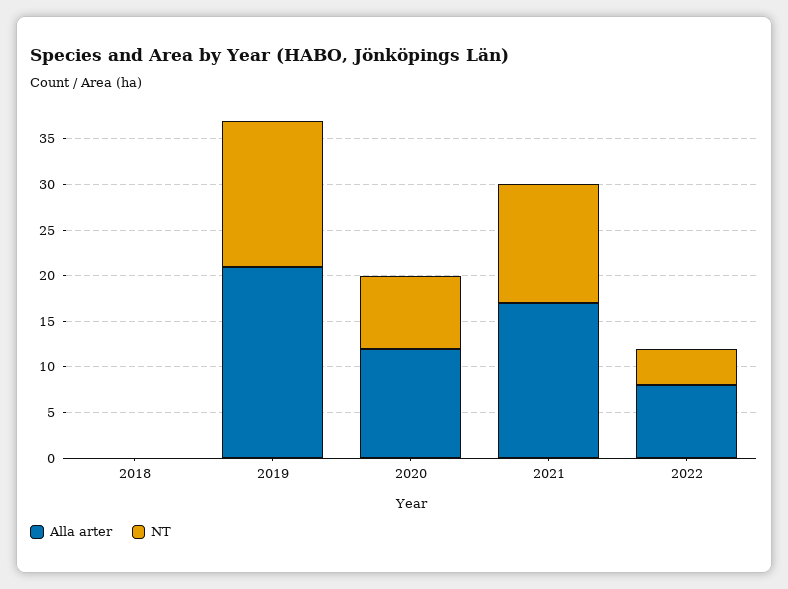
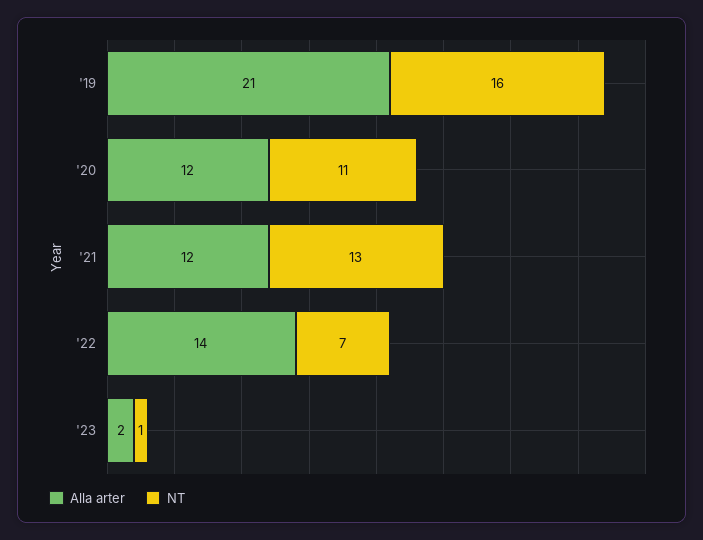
Alla arter, 2018: 0 -> none
NT, 2018: 0 -> none
NT, 2020: 8 -> 11
Alla arter, 2021: 17 -> 12
Alla arter, 2022: 8 -> 14
NT, 2022: 4 -> 7
Alla arter, '23: none -> 2
NT, '23: none -> 1

